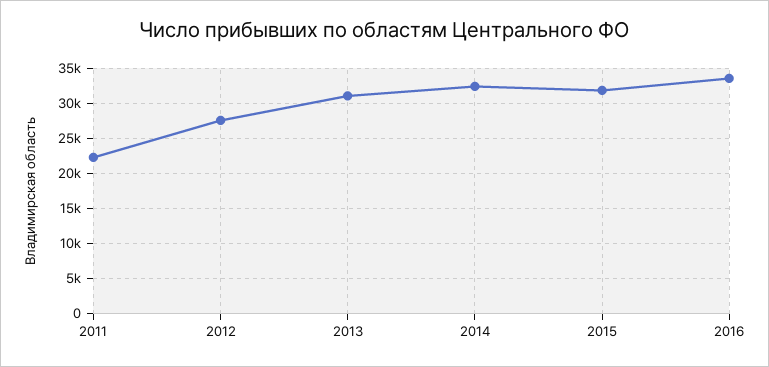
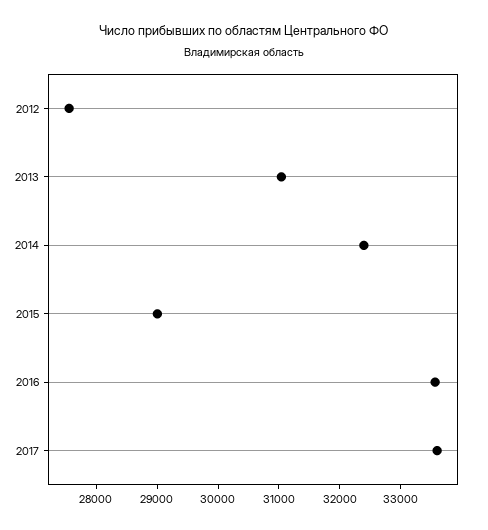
2011: 22000 -> none
2015: 32000 -> 29000
2017: none -> 33600

